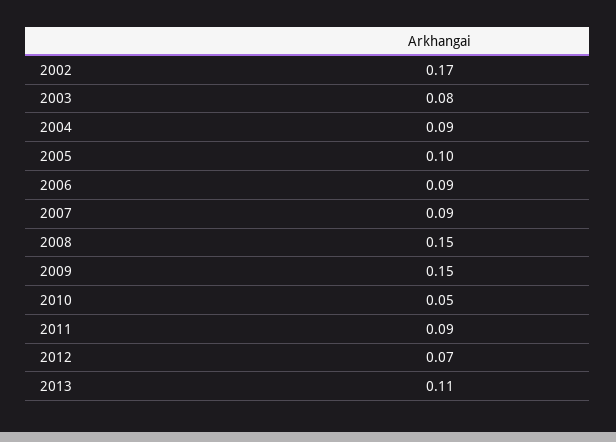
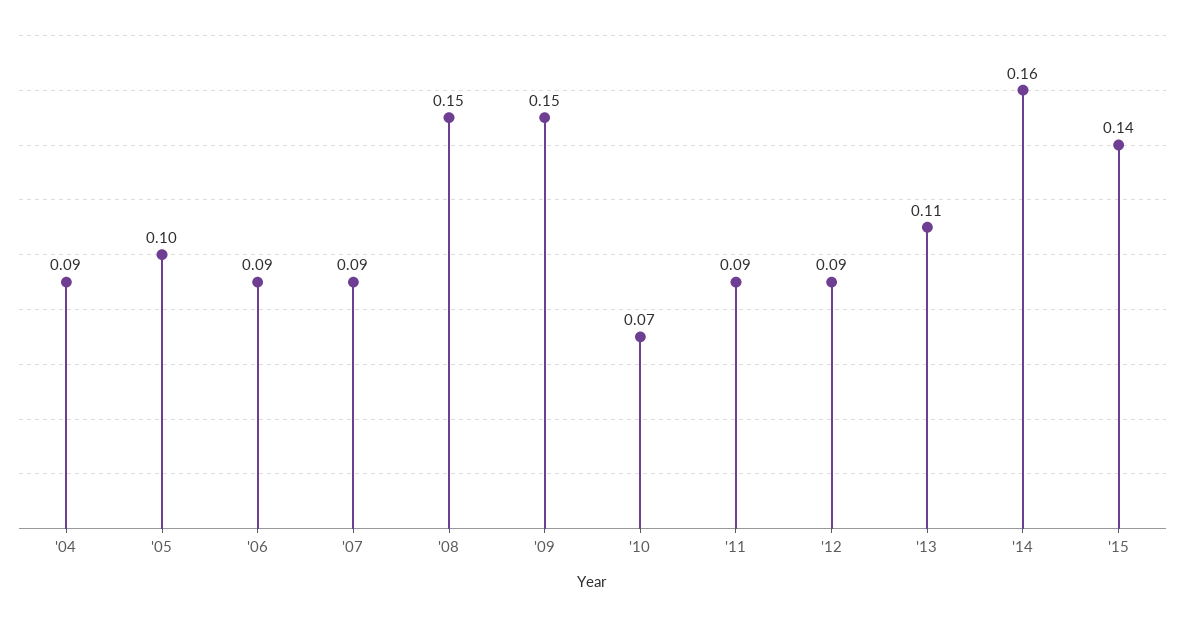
2002: 0.17 -> none
2003: 0.08 -> none
2010: 0.05 -> 0.07
2012: 0.07 -> 0.09
'14: none -> 0.16
'15: none -> 0.14

